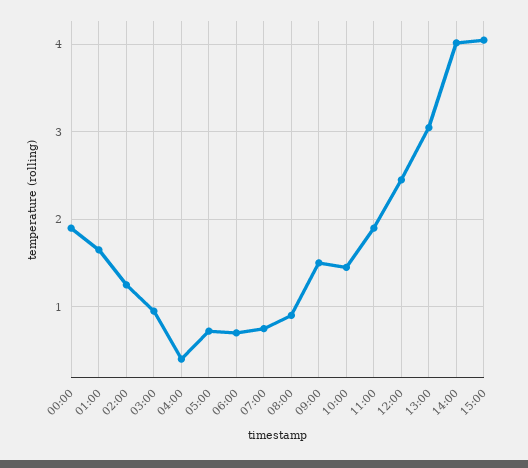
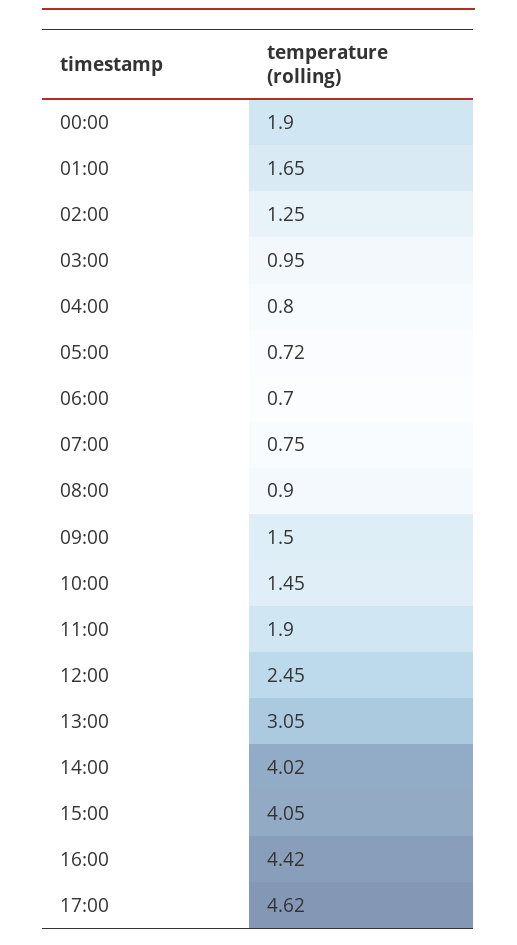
04:00: 0.4 -> 0.8
16:00: none -> 4.42
17:00: none -> 4.62

